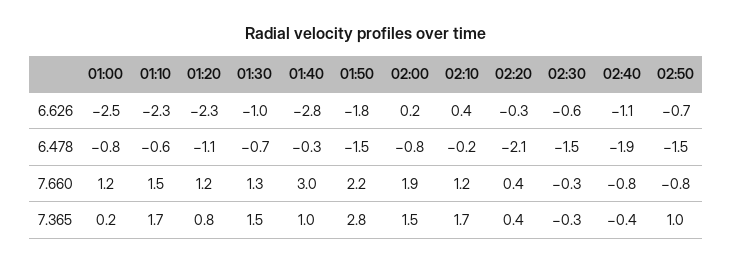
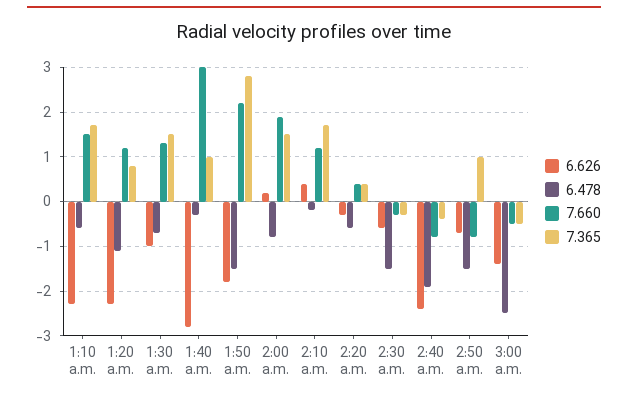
6.626, 01:00: -2.5 -> none
6.626, 02:40: -1.1 -> -2.5
6.478, 01:00: -0.8 -> none
6.478, 02:20: -2.1 -> -0.5
7.660, 01:00: 1.2 -> none
7.365, 01:00: 0.2 -> none
6.626, 3:00 a.m.: none -> -1.5
6.478, 3:00 a.m.: none -> -2.5
7.660, 3:00 a.m.: none -> -0.5
7.365, 3:00 a.m.: none -> -0.5

